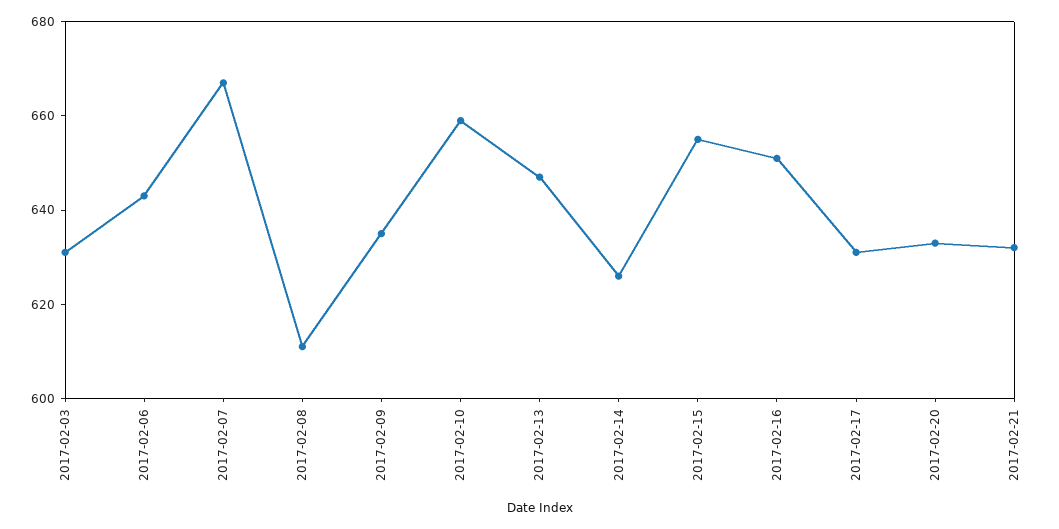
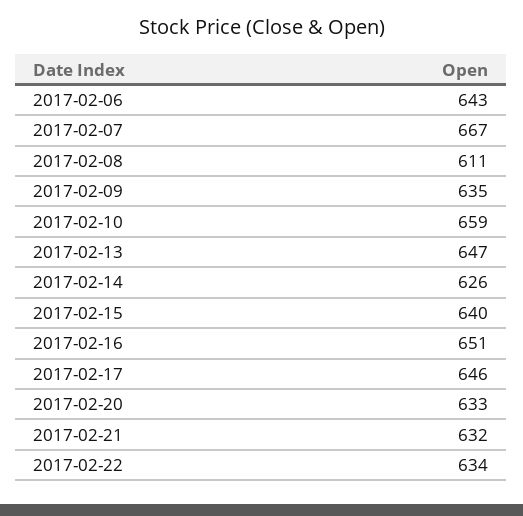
2017-02-03: 630 -> none
2017-02-15: 655 -> 640
2017-02-17: 630 -> 646
2017-02-22: none -> 634

